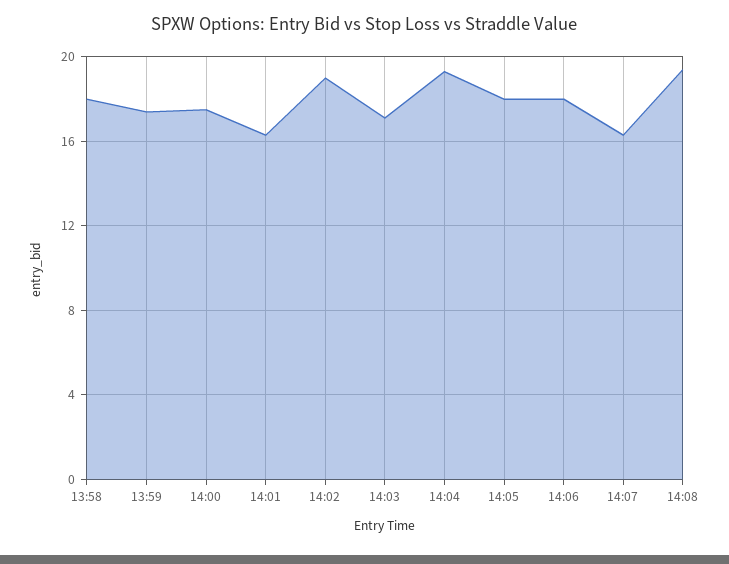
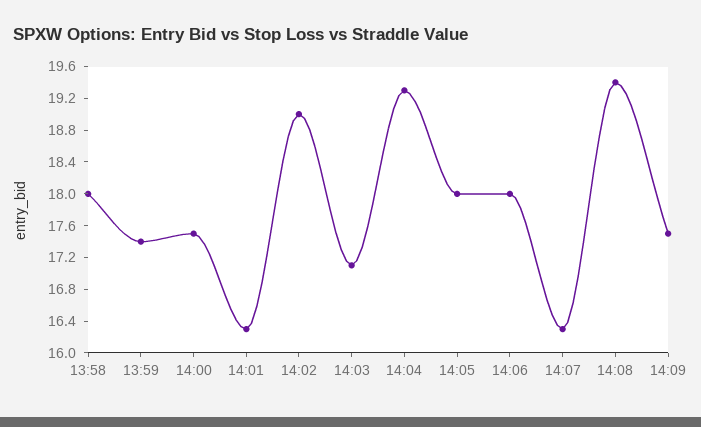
14:09: none -> 17.6

